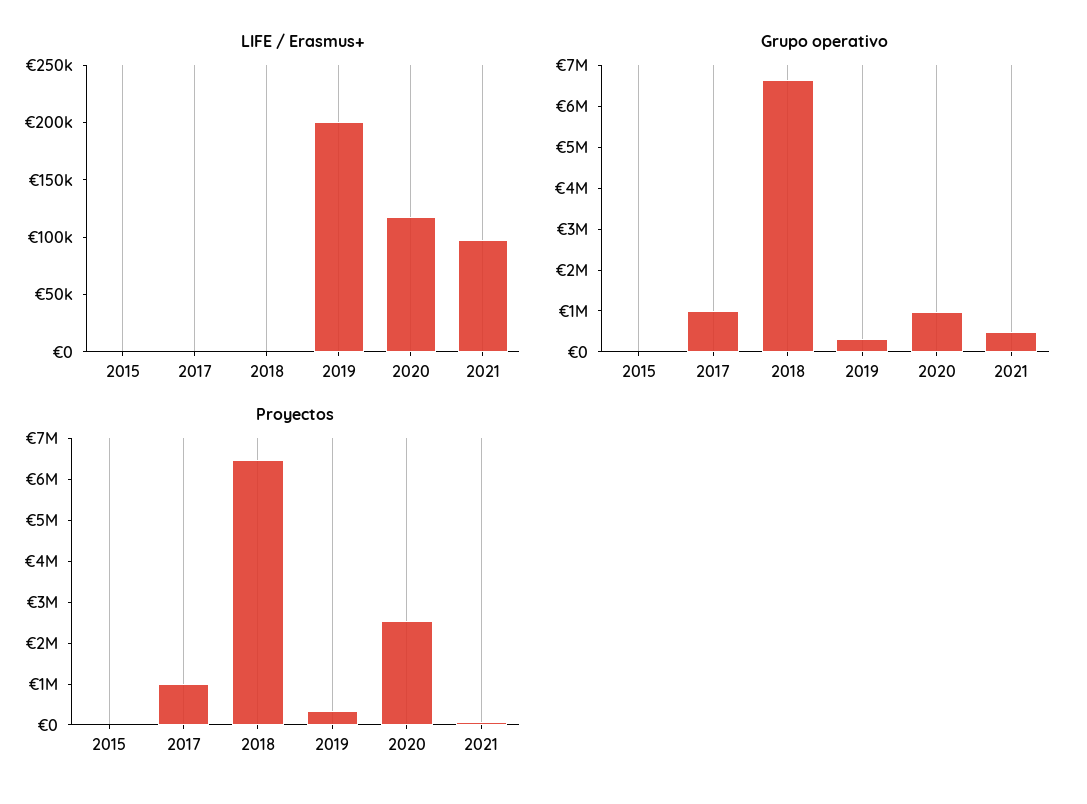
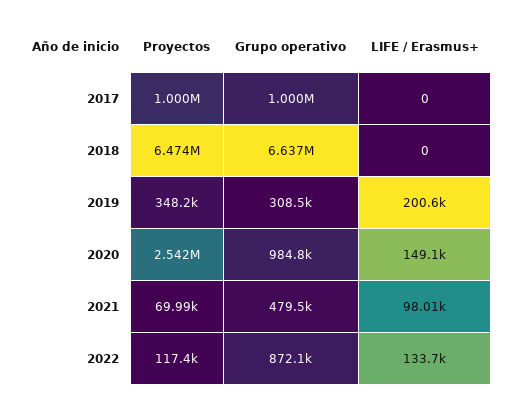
LIFE / Erasmus+, 2015: 0 -> none
LIFE / Erasmus+, 2020: 120000 -> 149100
Grupo operativo, 2015: 0 -> none
Proyectos, 2015: 0 -> none
Proyectos, 2022: none -> 117400
Grupo operativo, 2022: none -> 872100
LIFE / Erasmus+, 2022: none -> 133700

